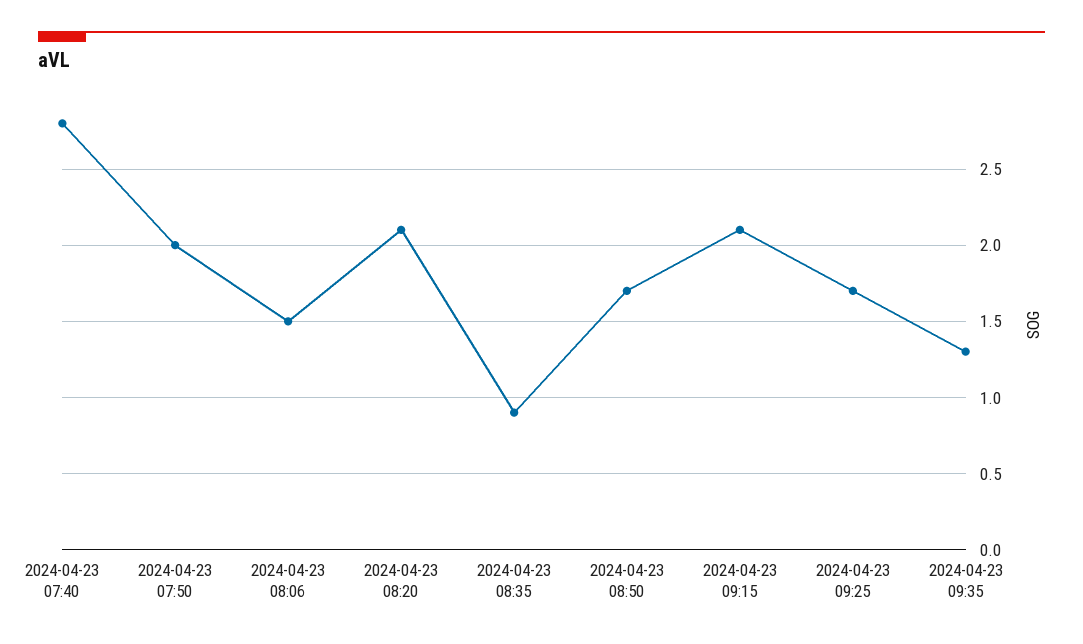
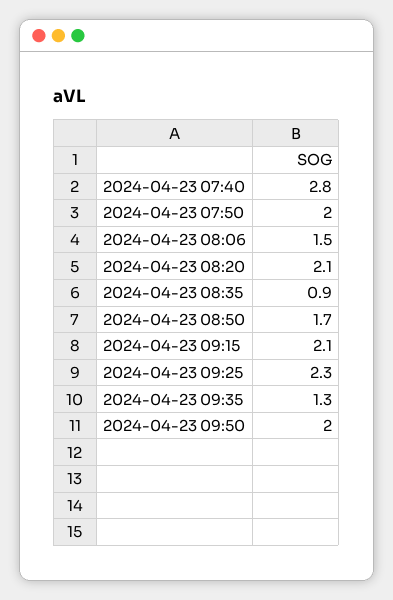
2024-04-23 09:25: 1.7 -> 2.3
2024-04-23 09:50: none -> 2

